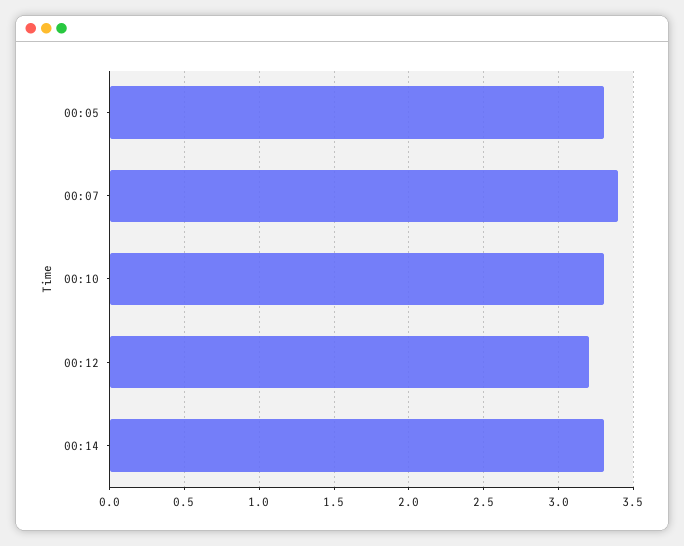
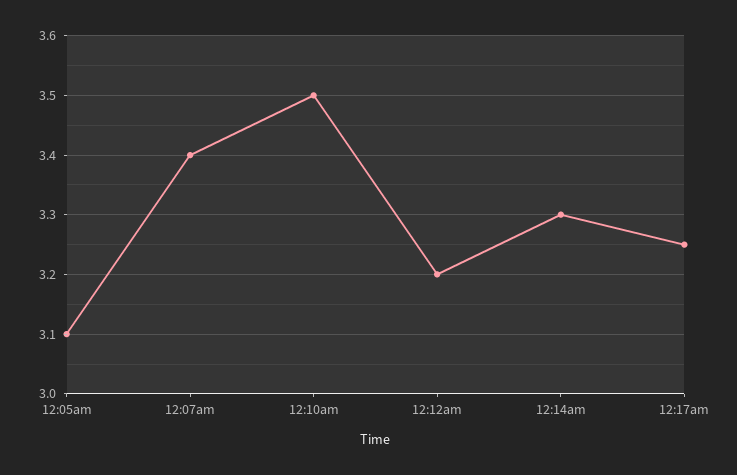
00:05: 3.3 -> 3.1
00:10: 3.3 -> 3.5
12:17am: none -> 3.25

